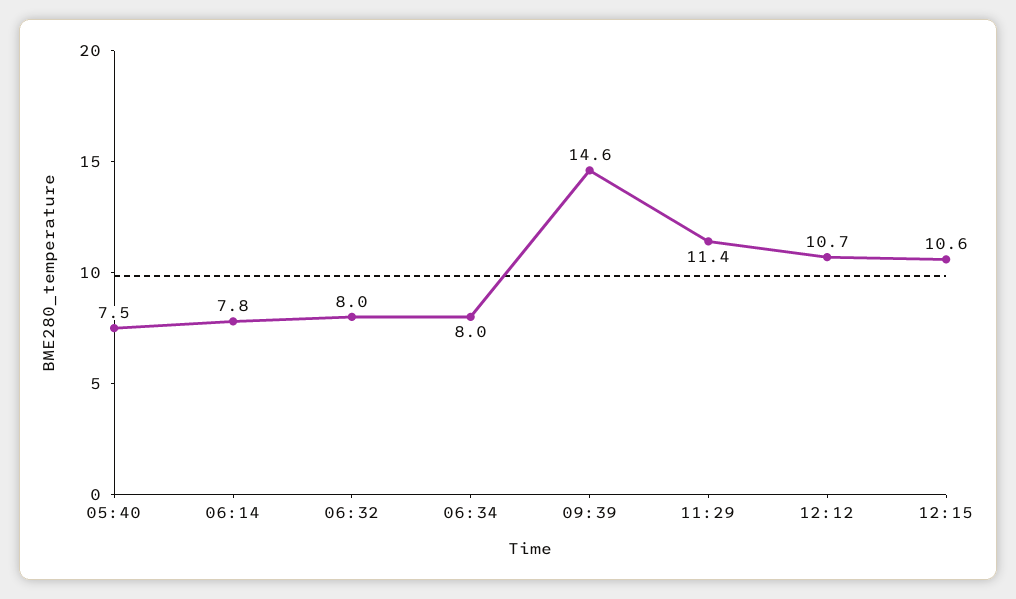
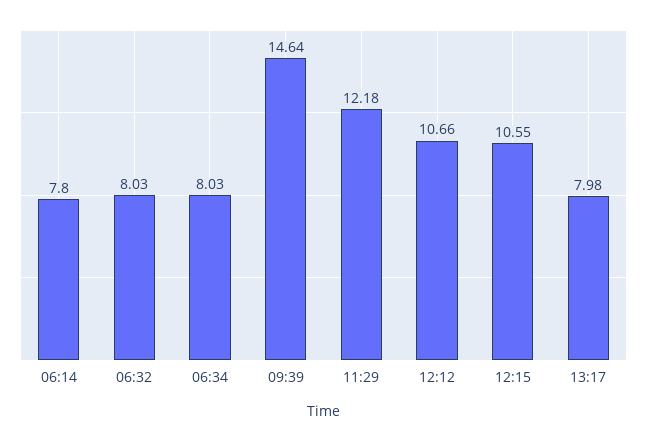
05:40: 7.5 -> none
11:29: 11.4 -> 12.18
13:17: none -> 7.98

